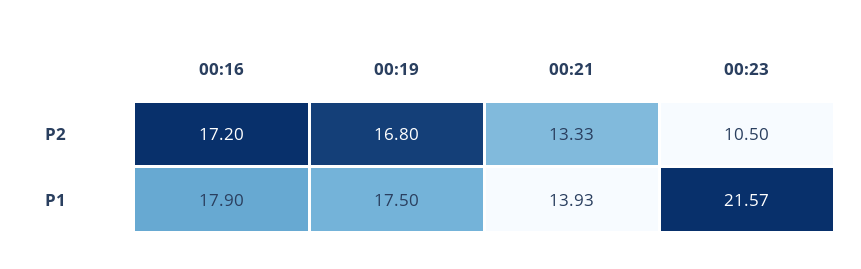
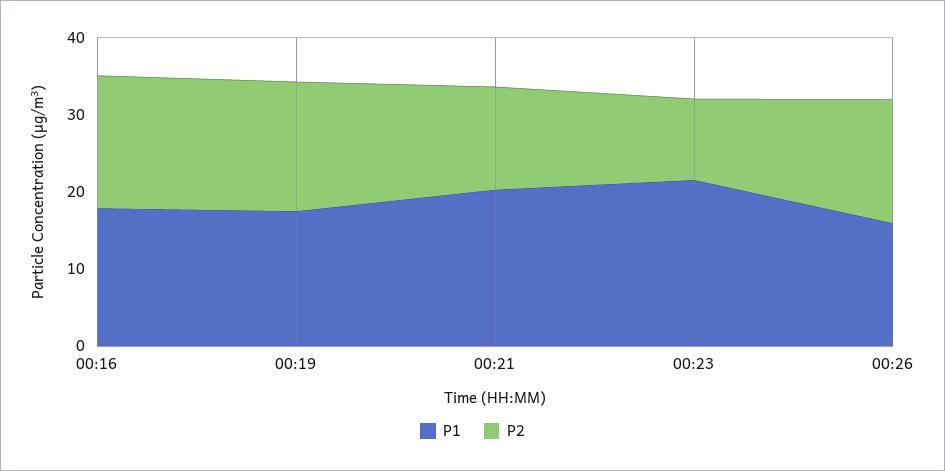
P1, 00:21: 13.93 -> 20
P1, 00:26: none -> 16
P2, 00:26: none -> 16

